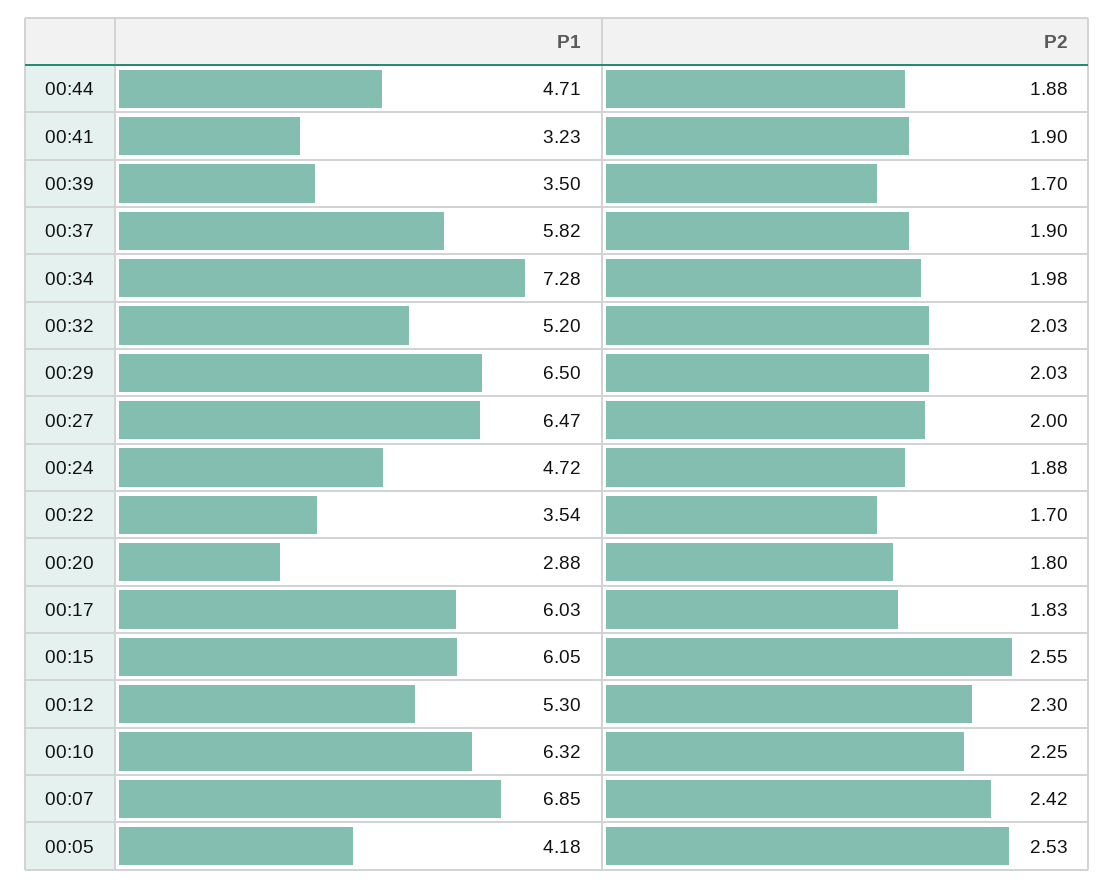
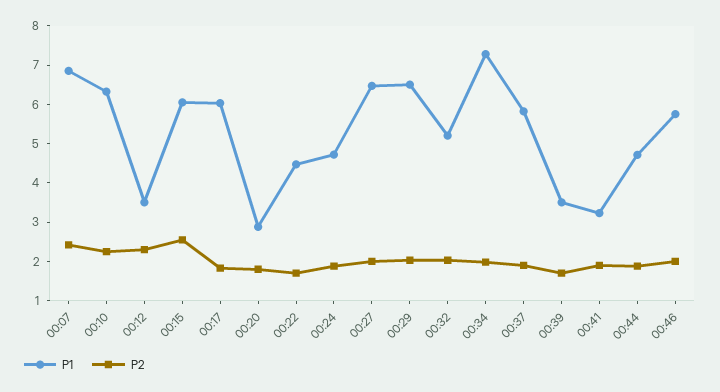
P1, 00:22: 3.54 -> 4.5
P1, 00:12: 5.3 -> 3.5
P1, 00:05: 4.18 -> none
P2, 00:05: 2.53 -> none
P1, 00:46: none -> 5.75
P2, 00:46: none -> 2

